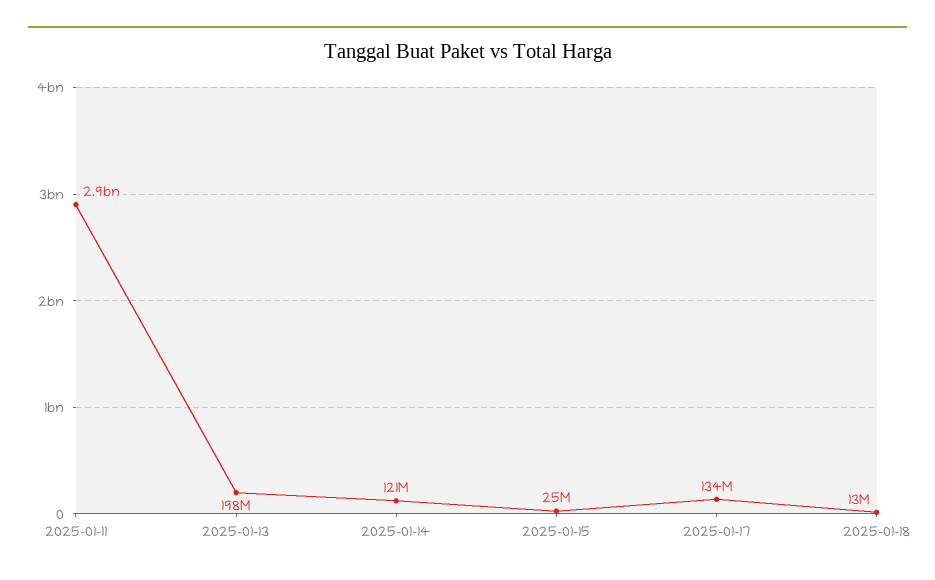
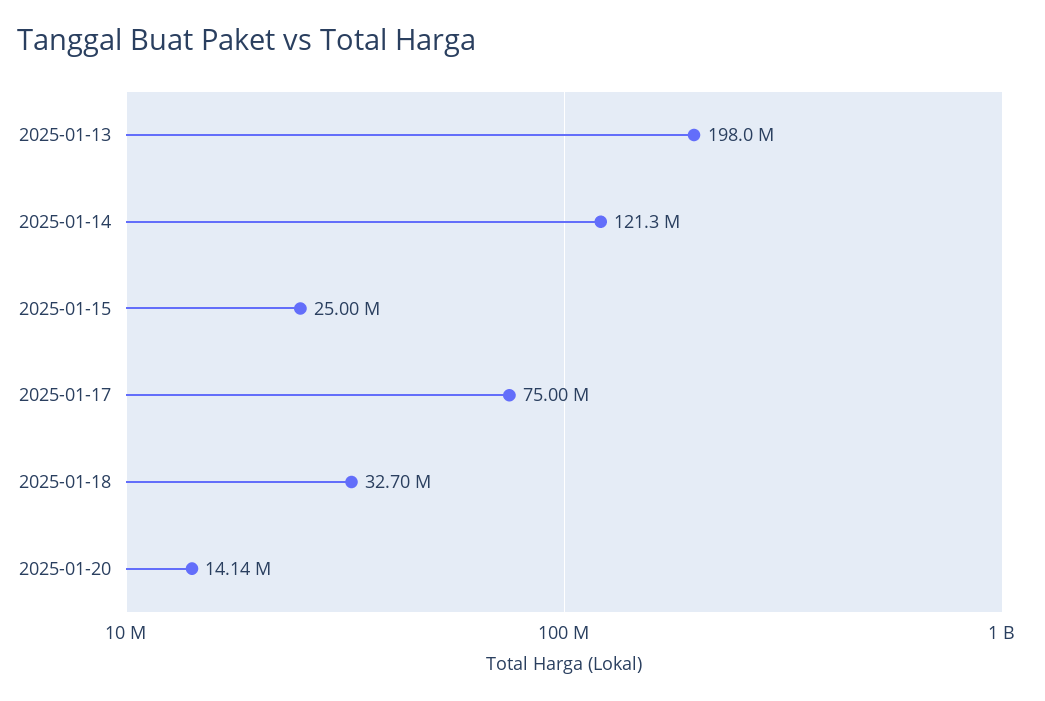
2025-01-11: 2900000000 -> none
2025-01-17: 134000000 -> 75000000
2025-01-18: 13000000 -> 32700000
2025-01-20: none -> 14140000

